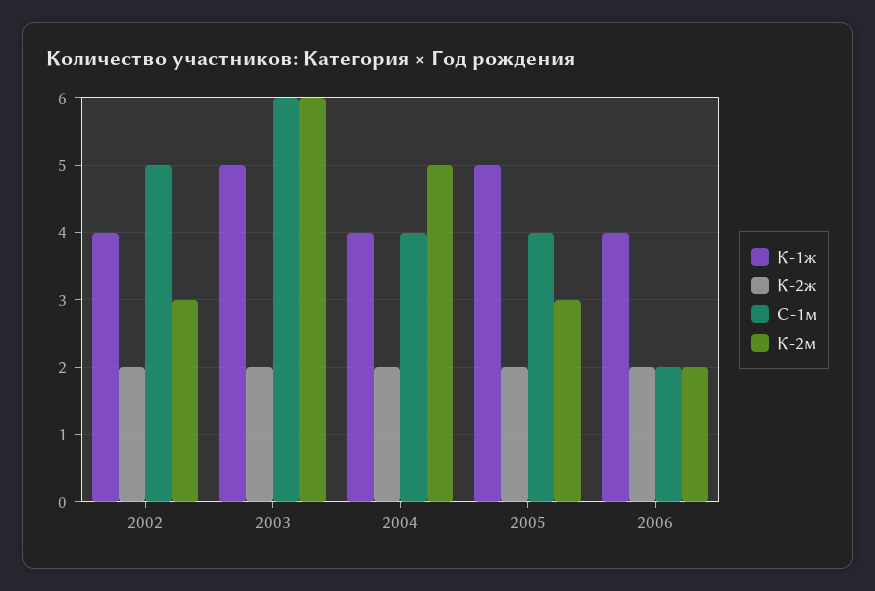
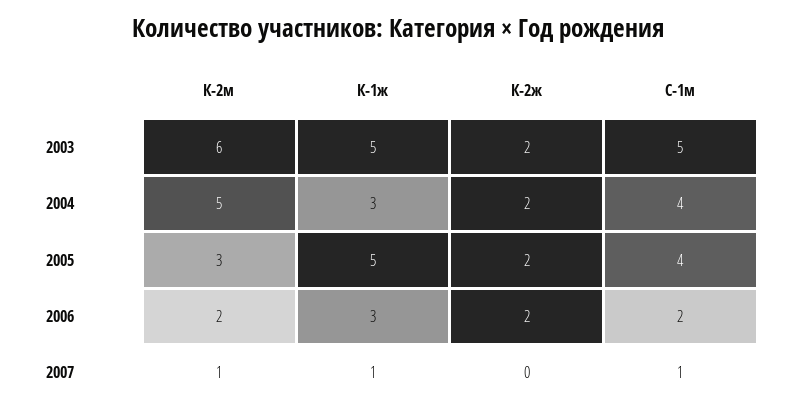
К-1ж, 2002: 4 -> none
К-2ж, 2002: 2 -> none
С-1м, 2002: 5 -> none
К-2м, 2002: 3 -> none
С-1м, 2003: 6 -> 5
К-1ж, 2004: 4 -> 3
К-1ж, 2006: 4 -> 3
К-2м, 2007: none -> 1
К-1ж, 2007: none -> 1
К-2ж, 2007: none -> 0
С-1м, 2007: none -> 1

